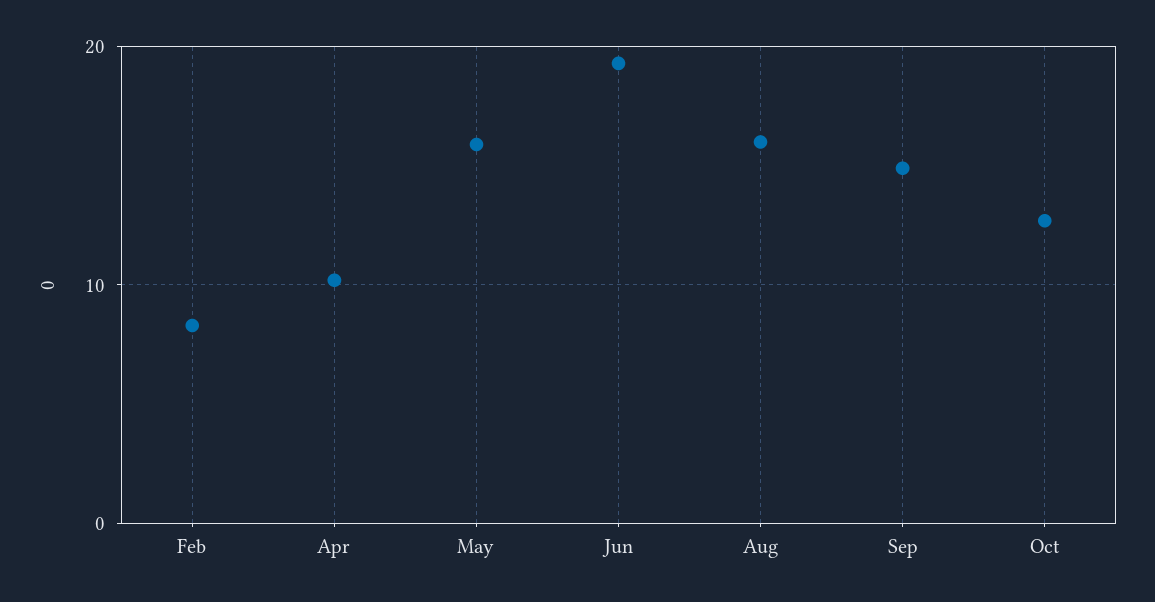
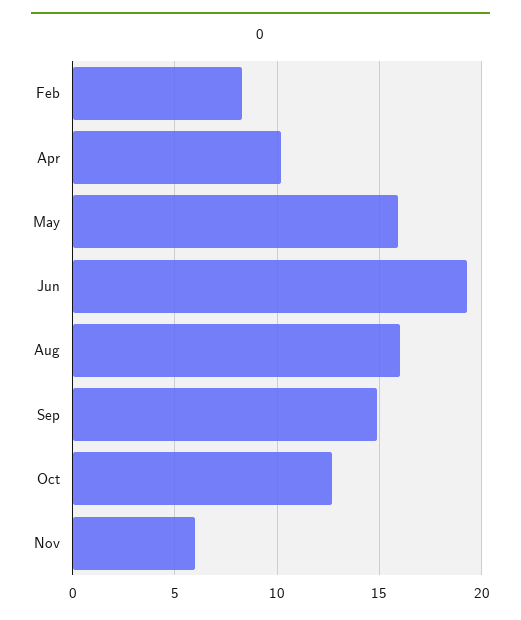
Nov: none -> 6

